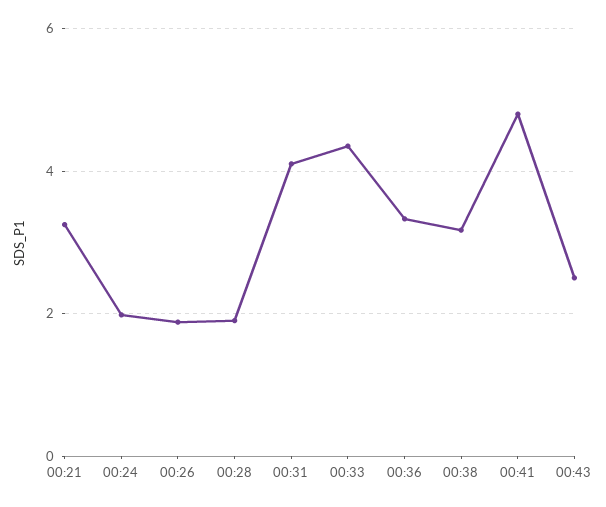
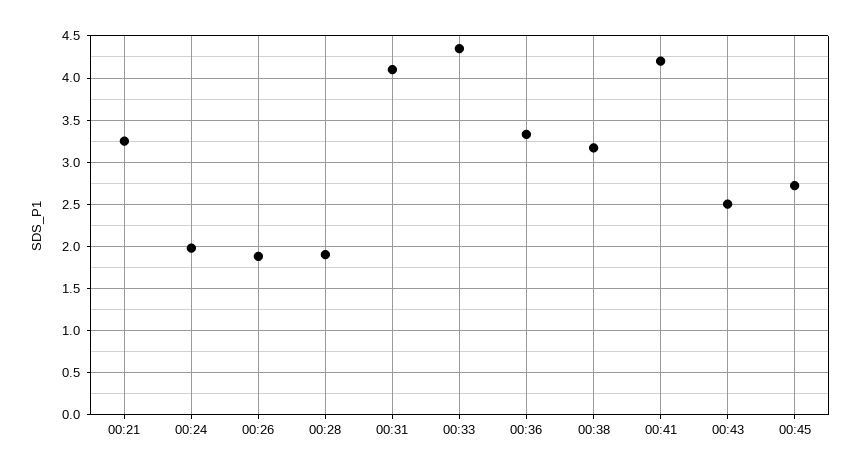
00:41: 4.8 -> 4.2
00:45: none -> 2.7

